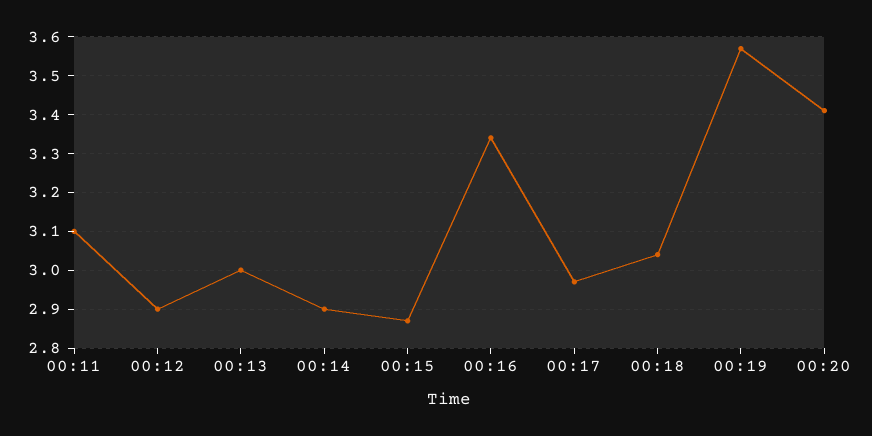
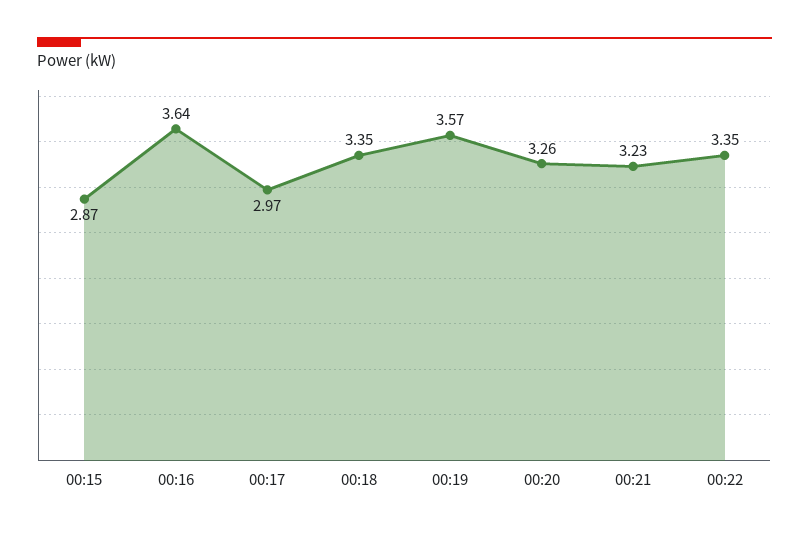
00:11: 3.1 -> none
00:12: 2.9 -> none
00:13: 3 -> none
00:14: 2.9 -> none
00:16: 3.35 -> 3.64
00:18: 3.05 -> 3.35
00:20: 3.4 -> 3.26
00:21: none -> 3.23
00:22: none -> 3.35

